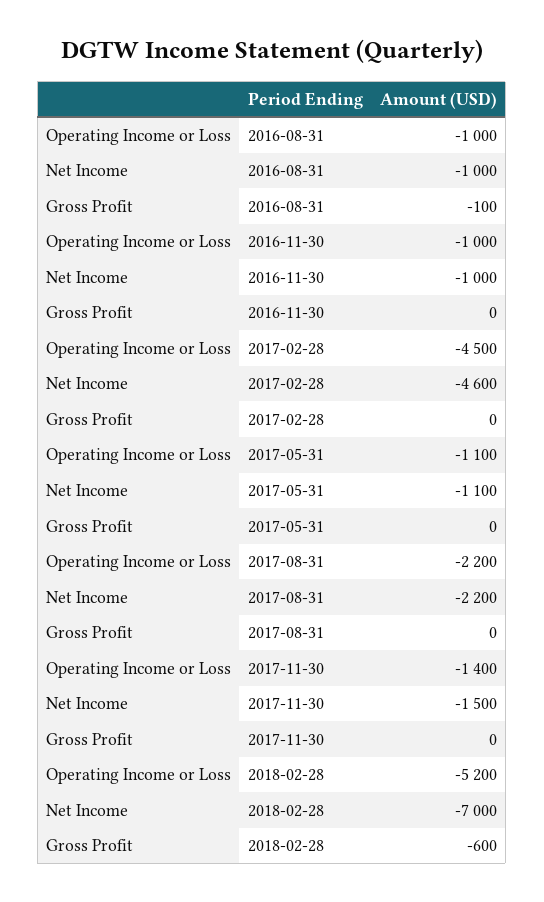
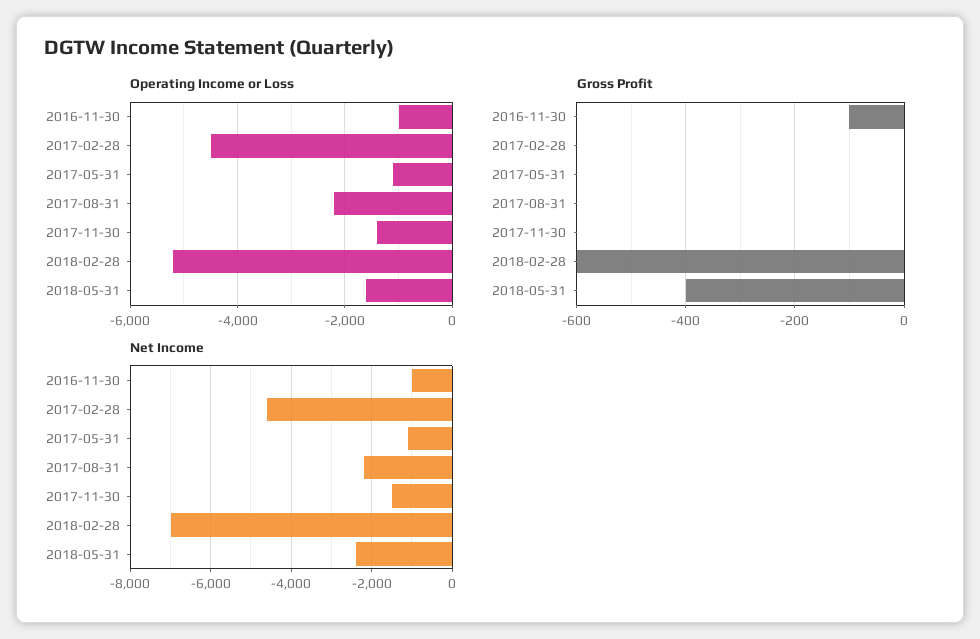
Operating Income or Loss, 2016-08-31: -1000 -> none
Net Income, 2016-08-31: -1000 -> none
Gross Profit, 2016-08-31: -100 -> none
Gross Profit, 2016-11-30: 0 -> -100
Operating Income or Loss, 2018-05-31: none -> -1600
Gross Profit, 2018-05-31: none -> -400
Net Income, 2018-05-31: none -> -2400

